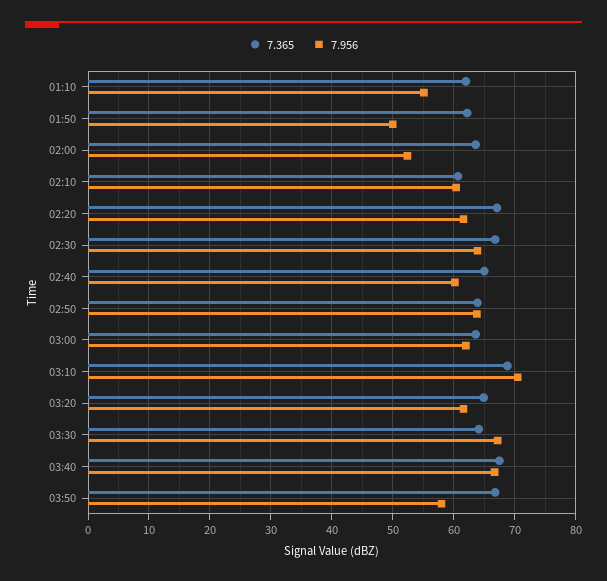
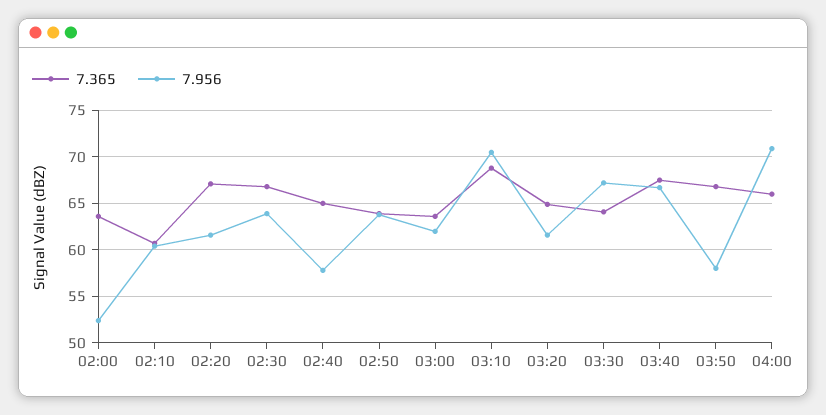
7.365, 01:10: 62 -> none
7.956, 01:10: 55 -> none
7.365, 01:50: 62 -> none
7.956, 01:50: 50 -> none
7.956, 02:40: 60 -> 58
7.365, 04:00: none -> 66
7.956, 04:00: none -> 71

